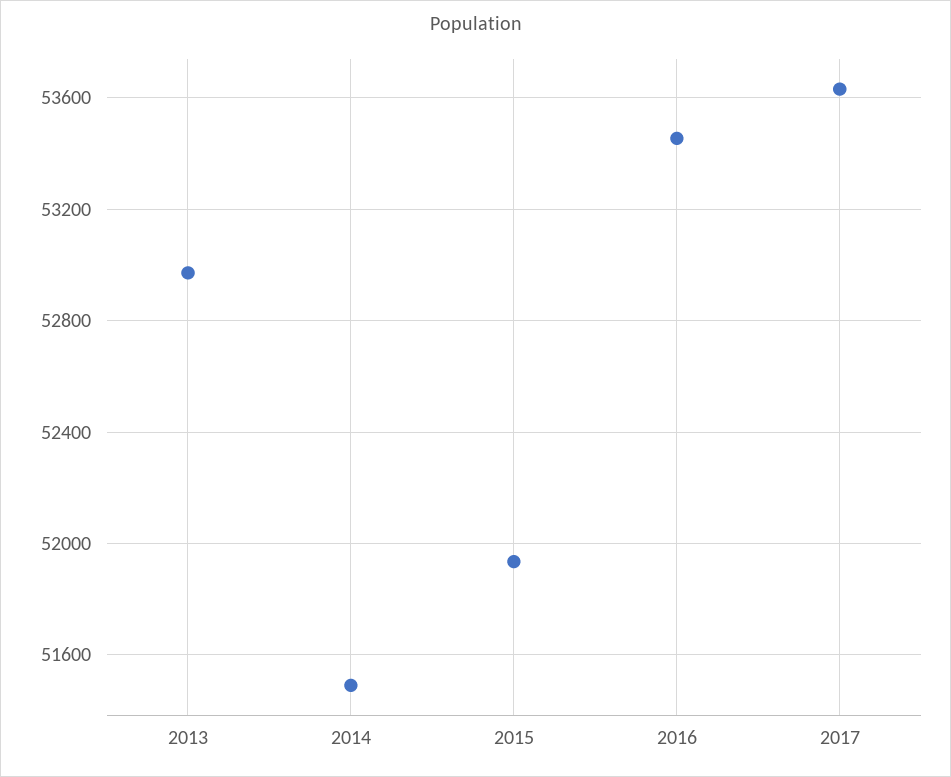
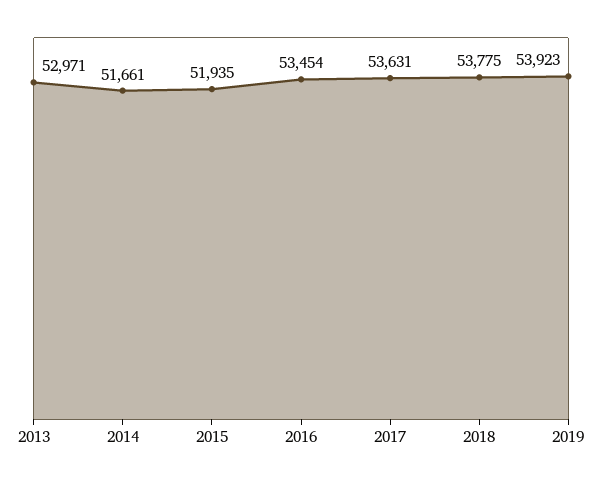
2014: 51500 -> 51661
2018: none -> 53775
2019: none -> 53923

